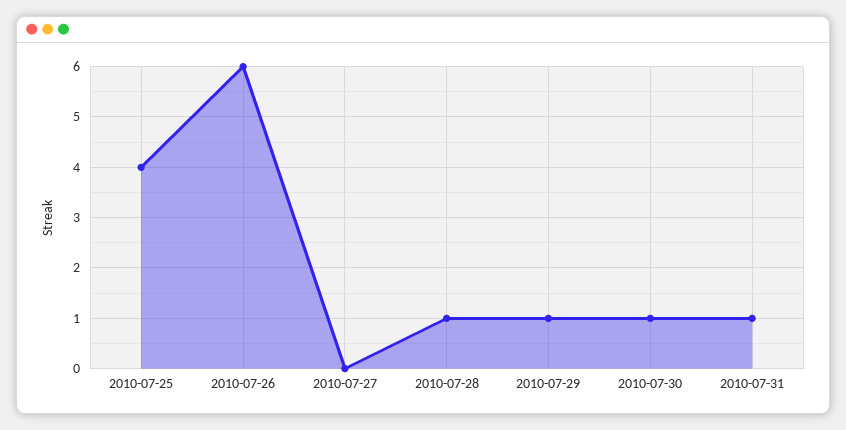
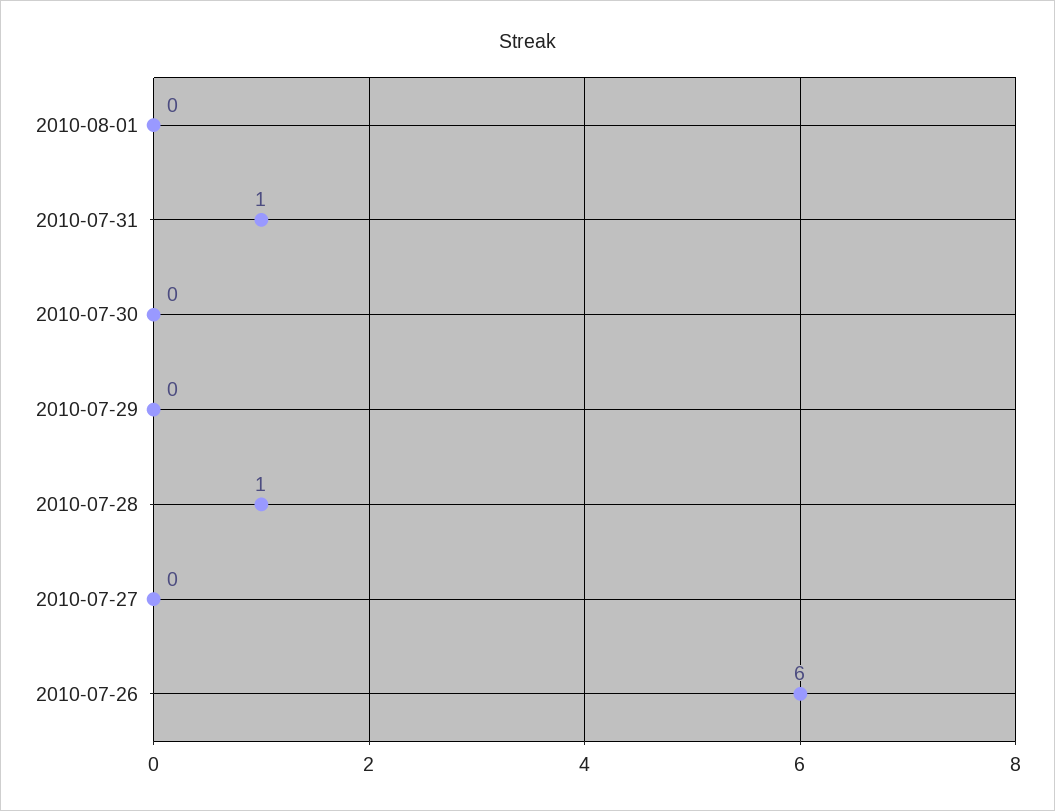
2010-07-25: 4 -> none
2010-07-29: 1 -> 0
2010-07-30: 1 -> 0
2010-08-01: none -> 0

